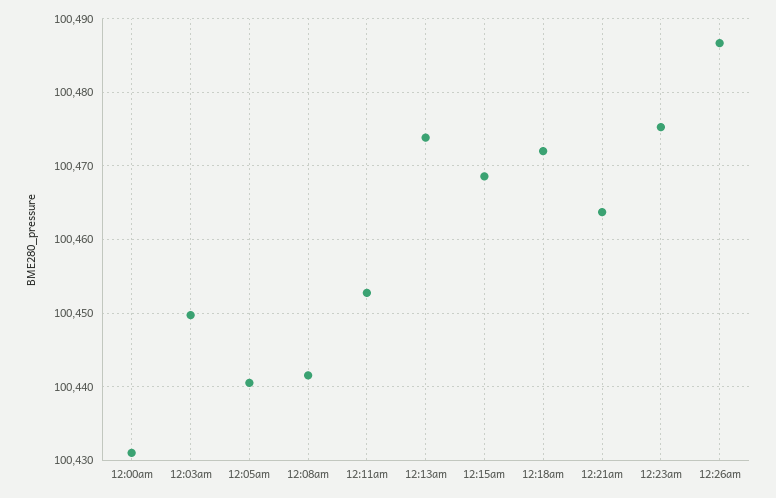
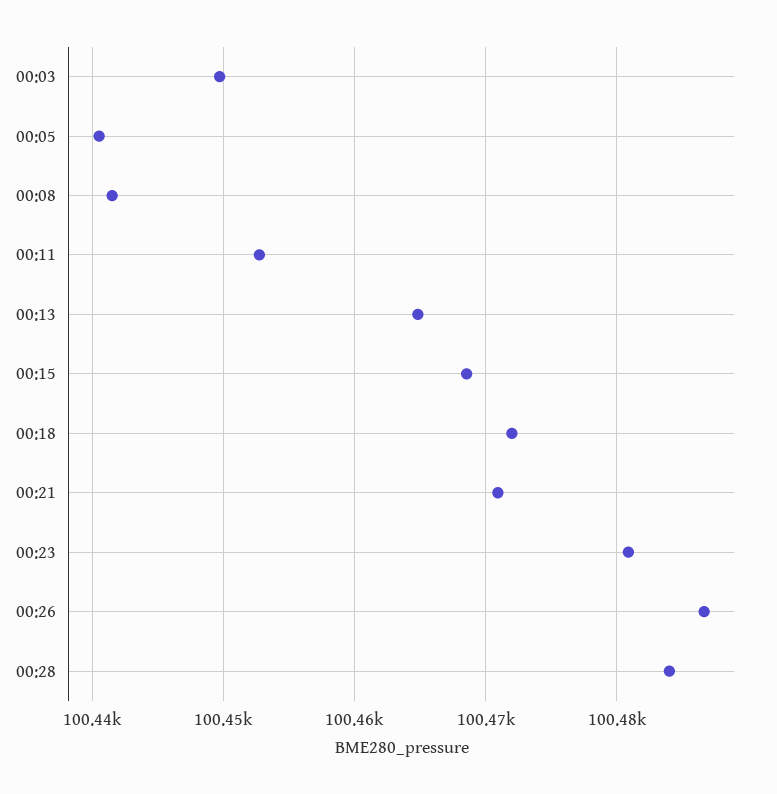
12:00am: 100431 -> none
12:13am: 100474 -> 100465
12:21am: 100464 -> 100471
12:23am: 100475 -> 100481
00:28: none -> 100484

